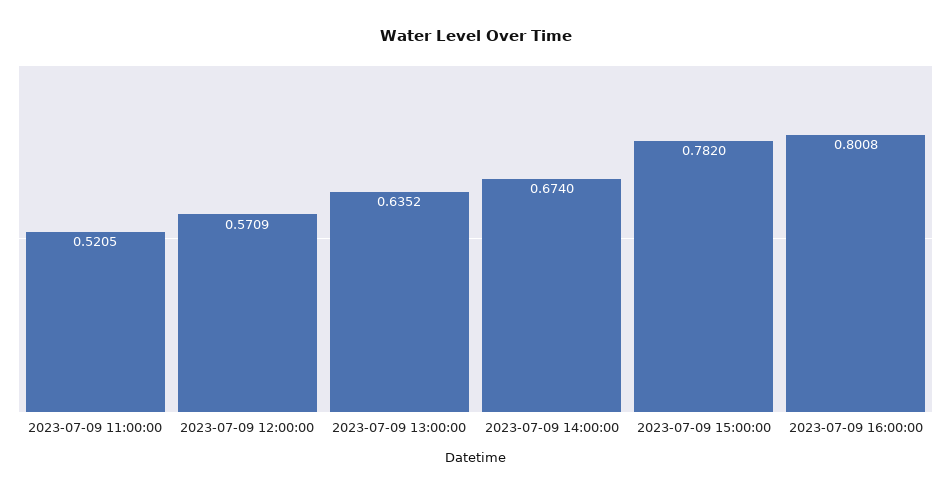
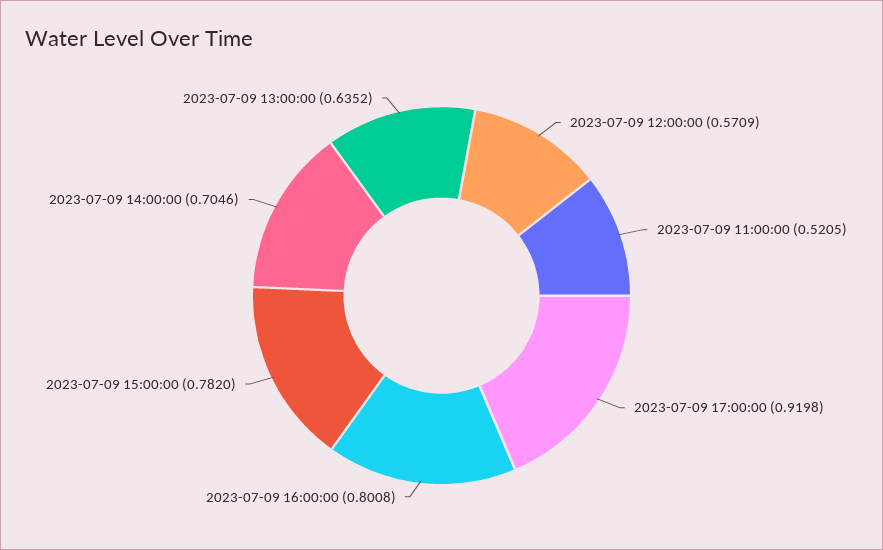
2023-07-09 14:00:00: 0.674 -> 0.7046
2023-07-09 17:00:00: none -> 0.9198

